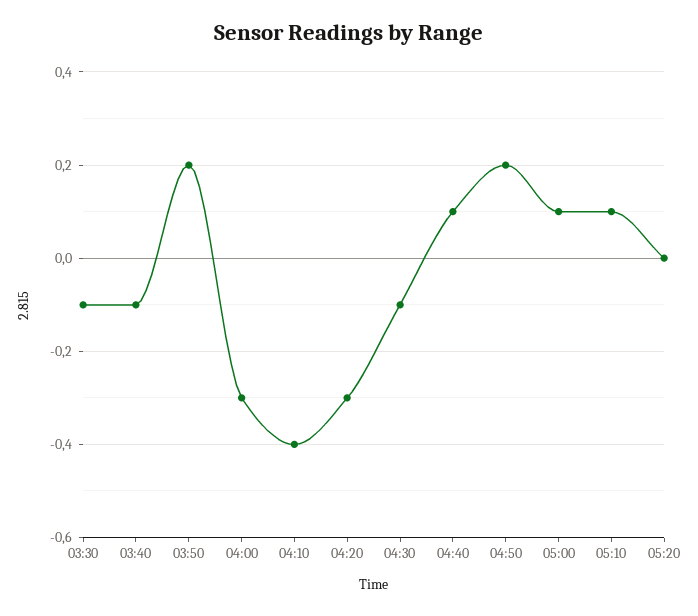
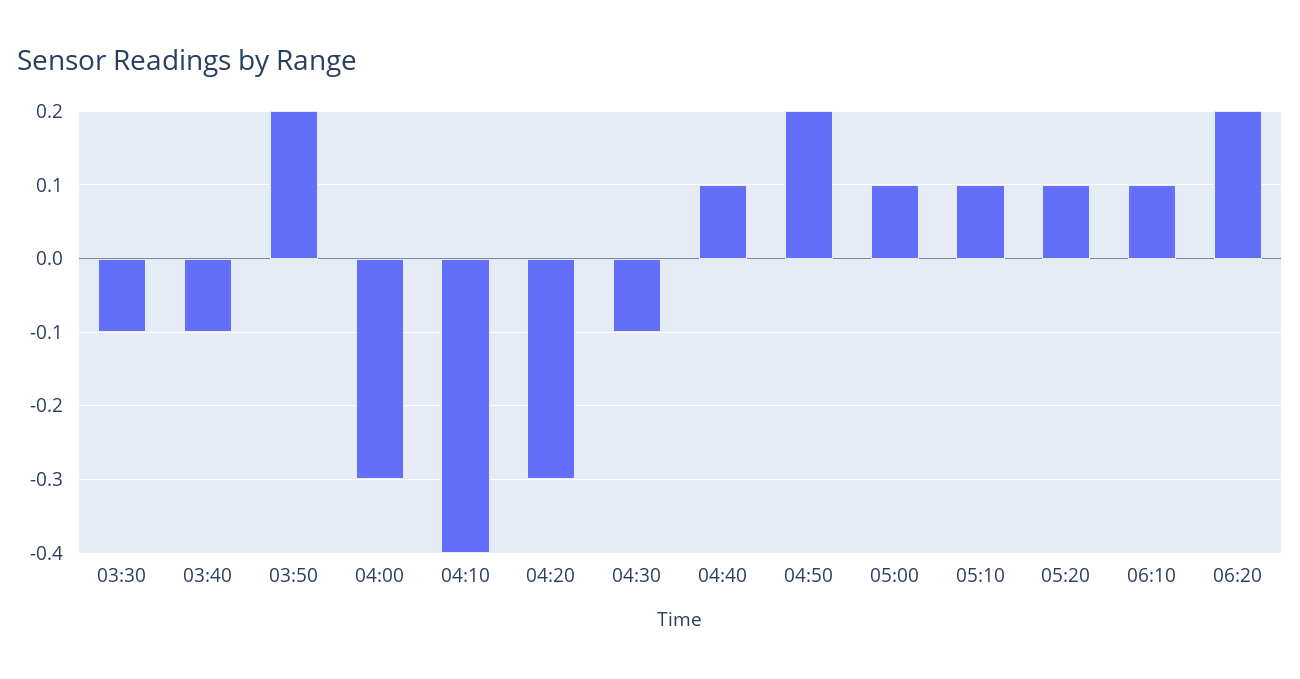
05:20: 0 -> 0.1
06:10: none -> 0.1
06:20: none -> 0.2

